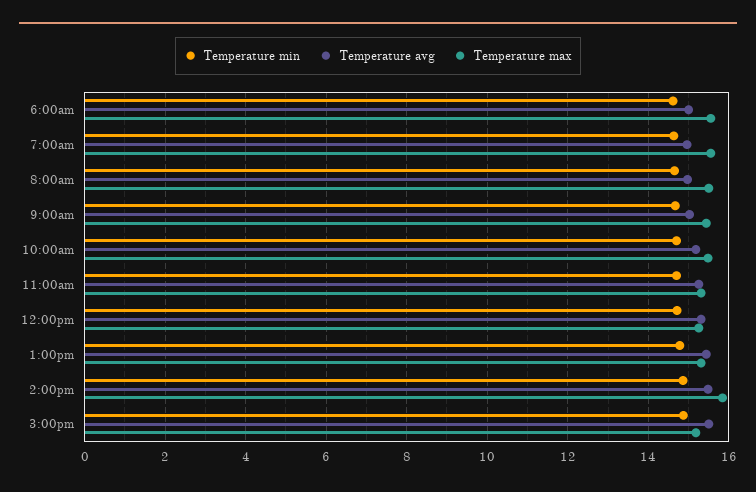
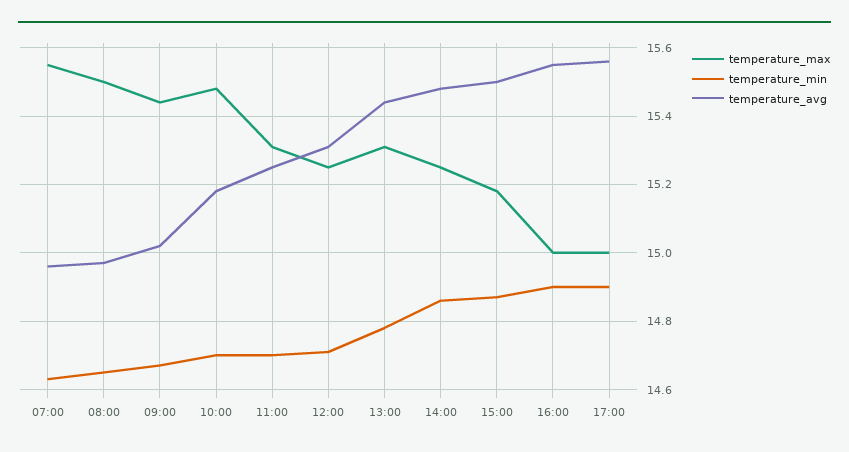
Temperature min, 6:00am: 14.6 -> none
Temperature avg, 6:00am: 15 -> none
Temperature max, 6:00am: 15.6 -> none
Temperature max, 2:00pm: 15.8 -> 15.25
Temperature max, 16:00: none -> 15
Temperature min, 16:00: none -> 14.9
Temperature avg, 16:00: none -> 15.55
Temperature max, 17:00: none -> 15
Temperature min, 17:00: none -> 14.9
Temperature avg, 17:00: none -> 15.55

